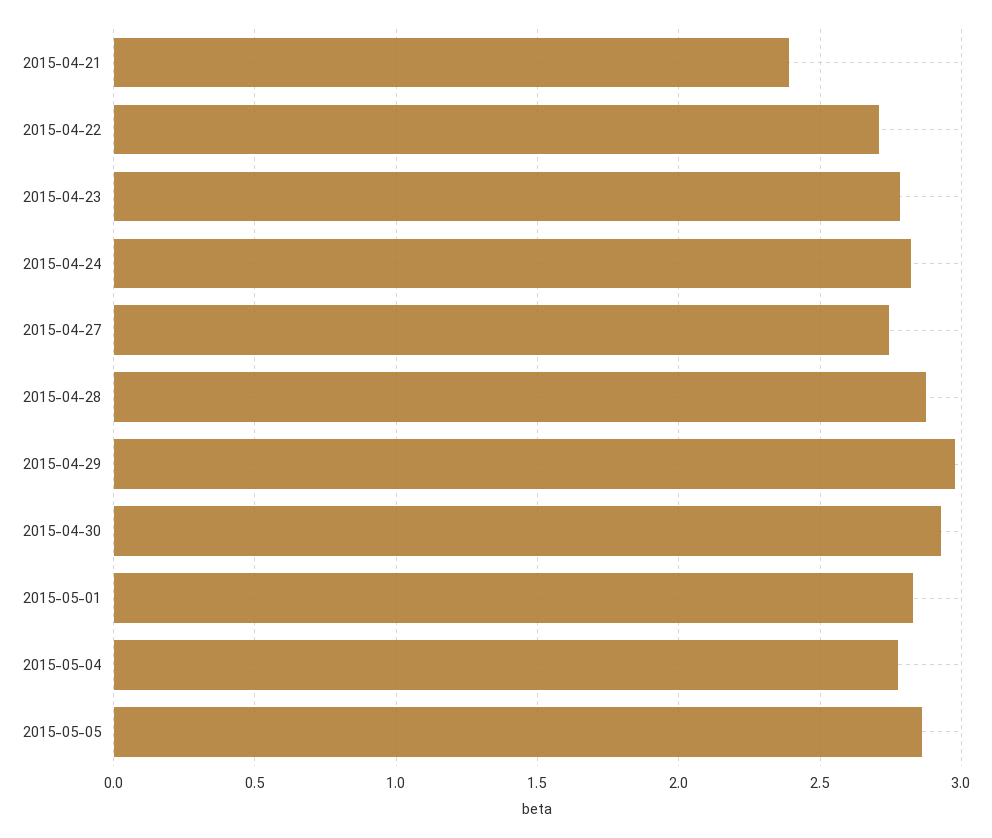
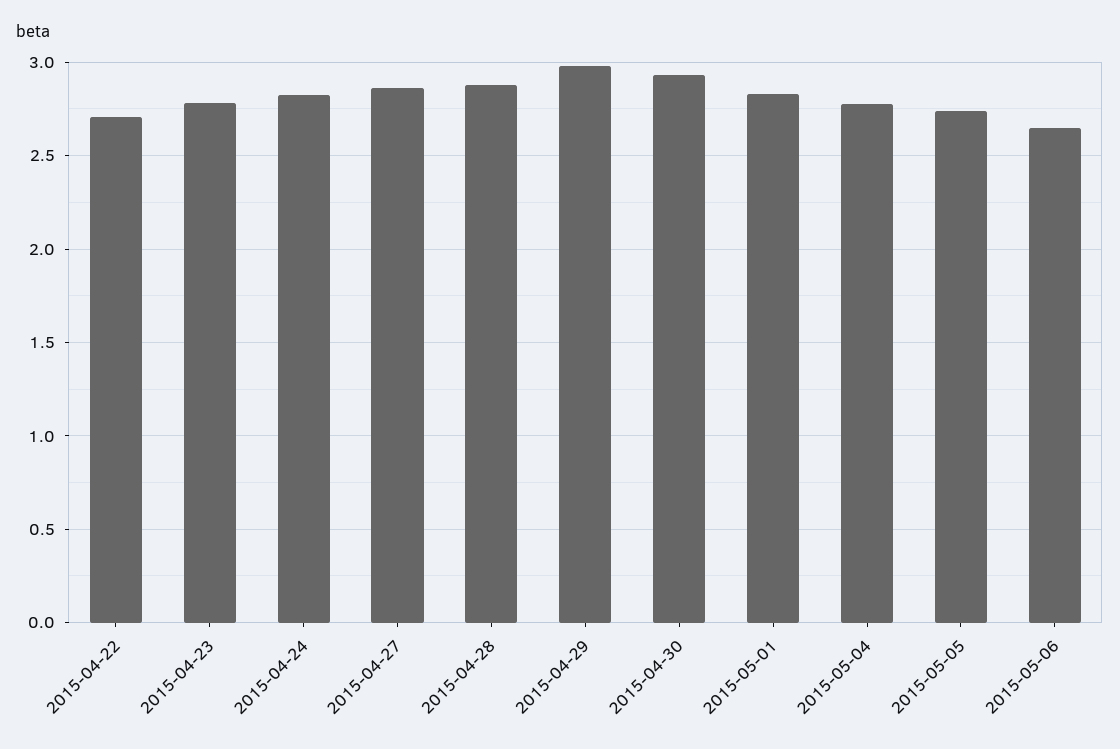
2015-04-21: 2.4 -> none
2015-04-27: 2.75 -> 2.85
2015-05-05: 2.85 -> 2.75
2015-05-06: none -> 2.65

